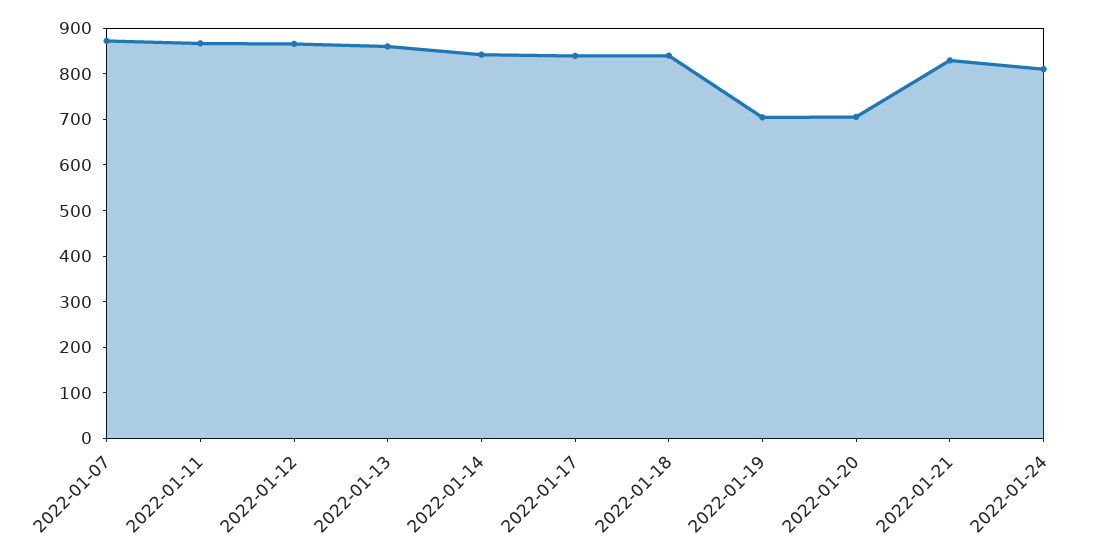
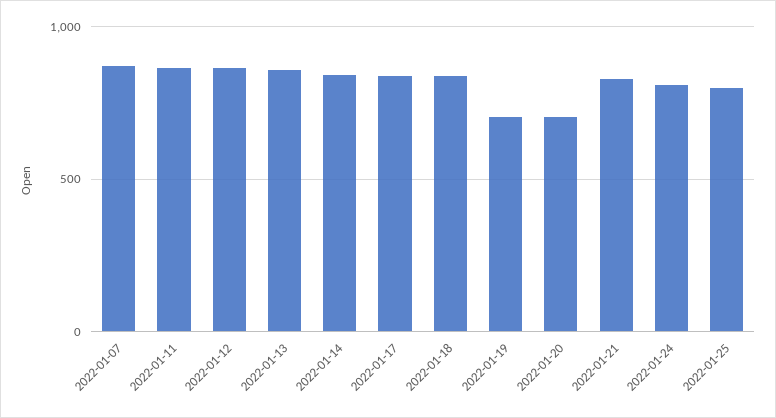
2022-01-25: none -> 800

